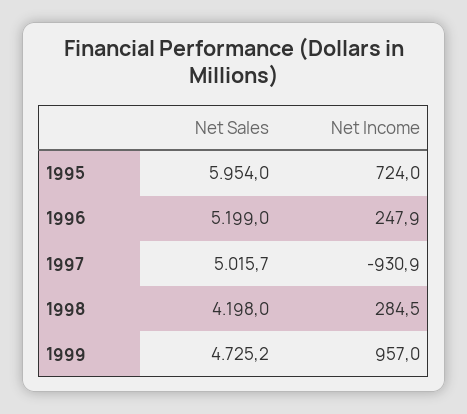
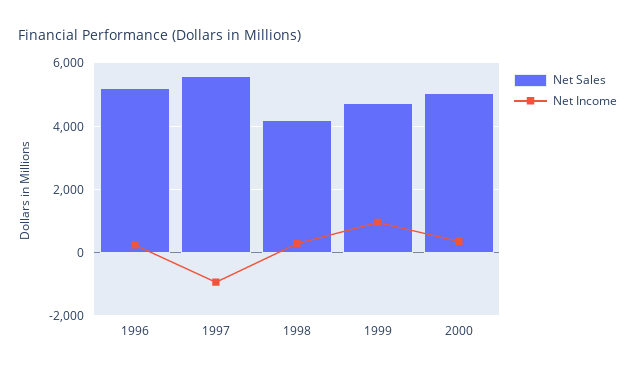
Net Sales, 1995: 5954 -> none
Net Income, 1995: 724 -> none
Net Sales, 1997: 5015.7 -> 5600
Net Sales, 2000: none -> 5000
Net Income, 2000: none -> 400

